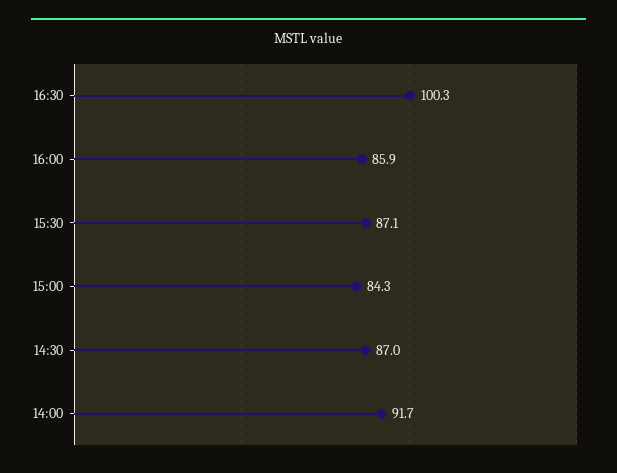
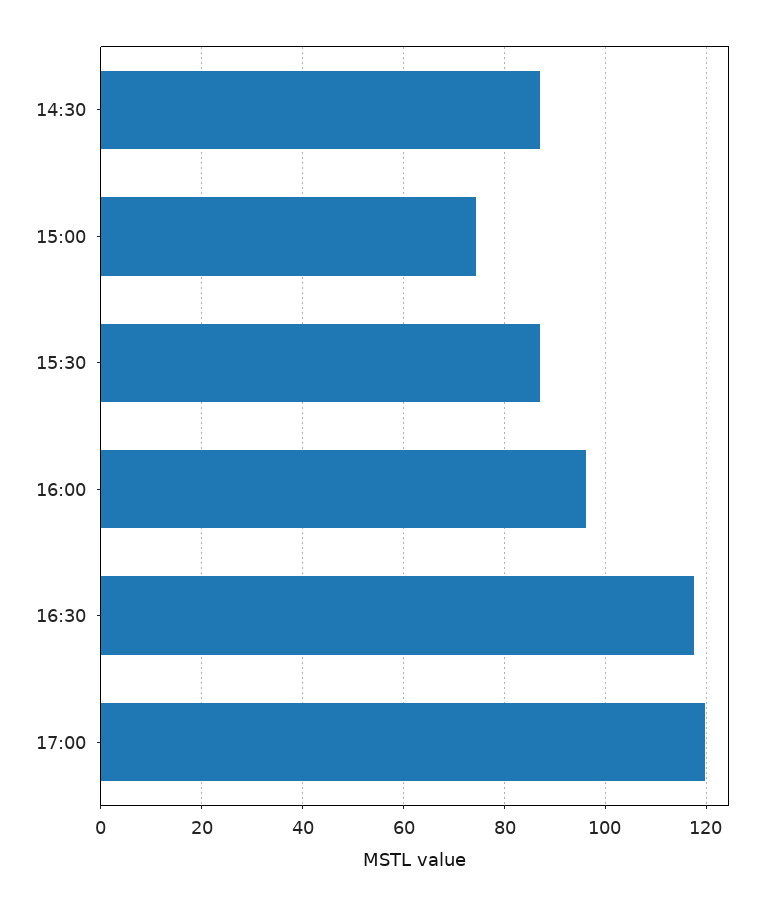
16:30: 100.3 -> 118
16:00: 85.9 -> 96
15:00: 84.3 -> 74
14:00: 91.7 -> none
17:00: none -> 120

